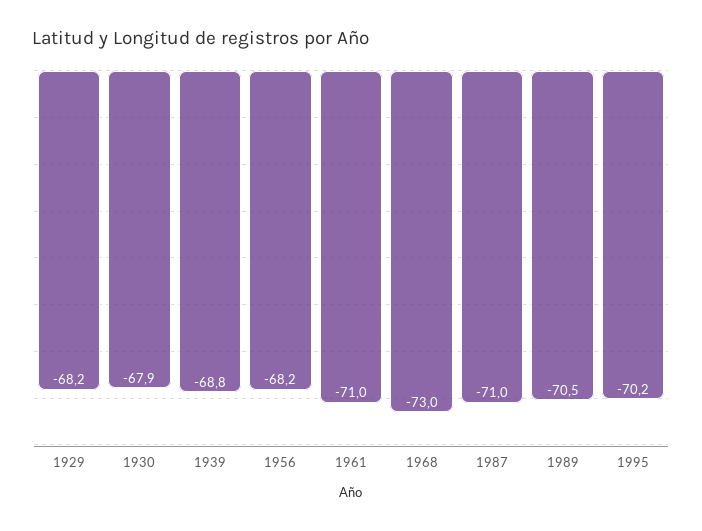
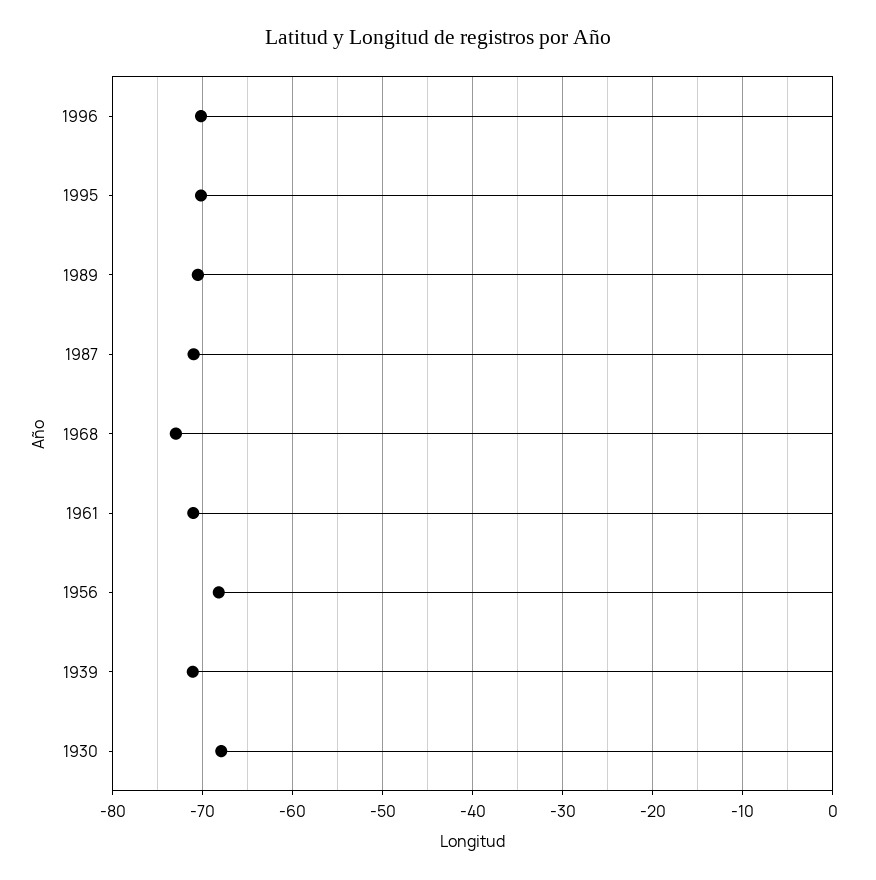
1929: -68.2 -> none
1939: -68.8 -> -71
1996: none -> -70

